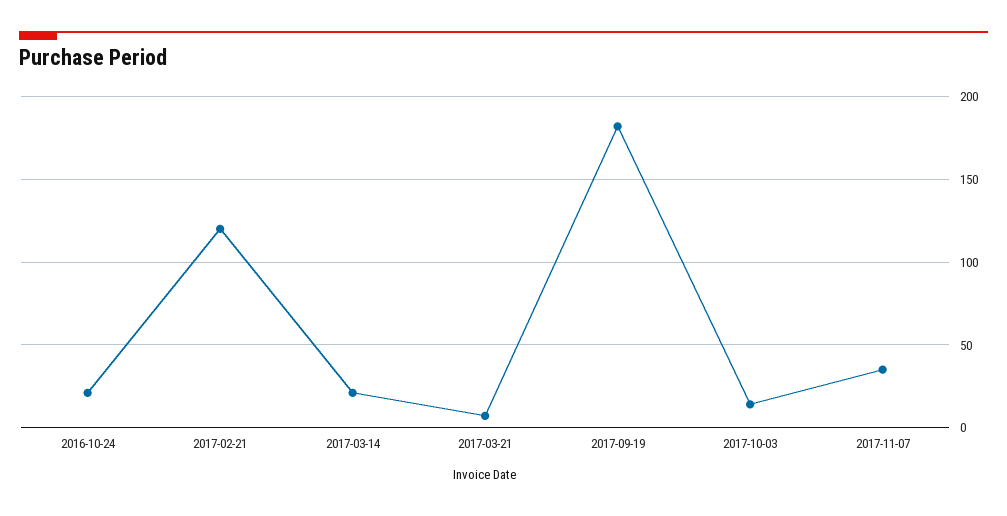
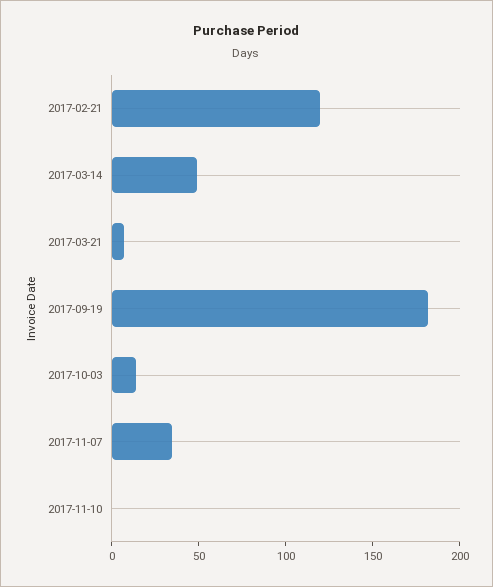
2016-10-24: 20 -> none
2017-03-14: 20 -> 50
2017-11-10: none -> 0

